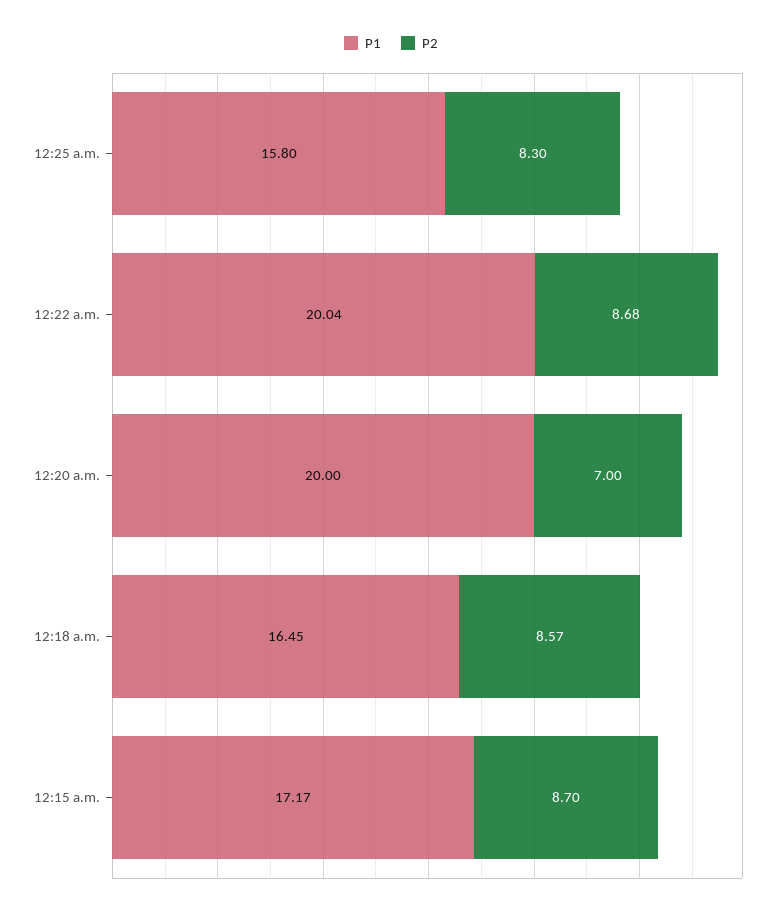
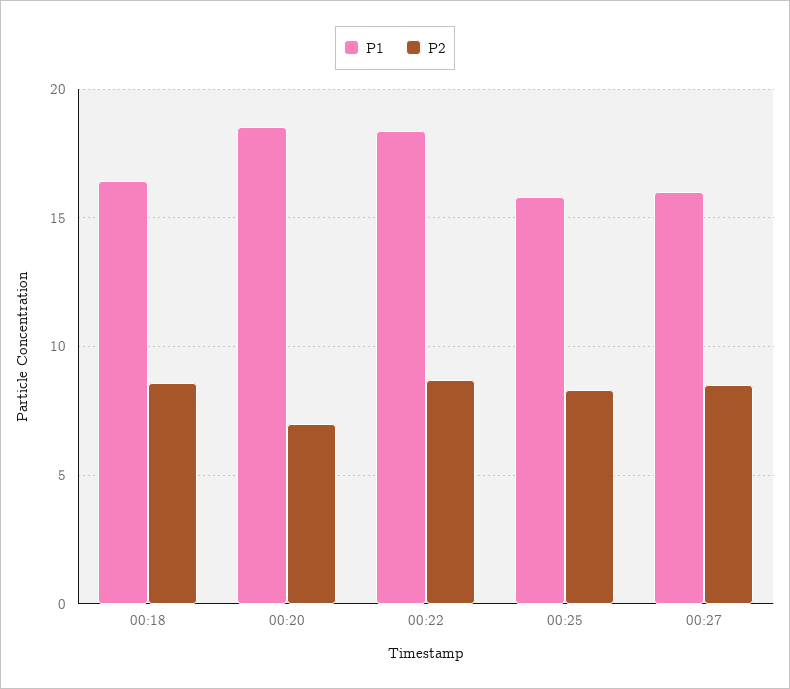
P1, 12:22 a.m.: 20.04 -> 18.5
P1, 12:20 a.m.: 20 -> 18.5
P1, 12:15 a.m.: 17.17 -> none
P2, 12:15 a.m.: 8.7 -> none
P1, 00:27: none -> 16
P2, 00:27: none -> 8.5

